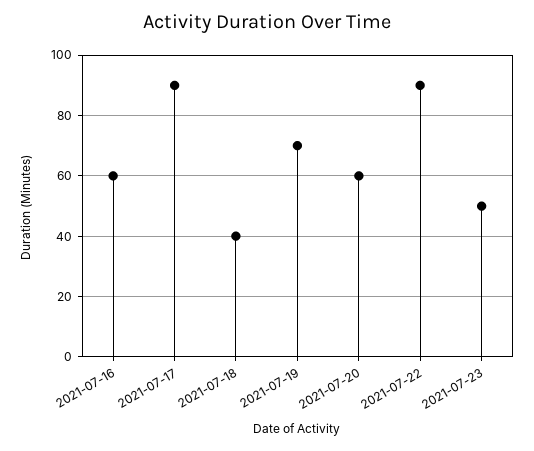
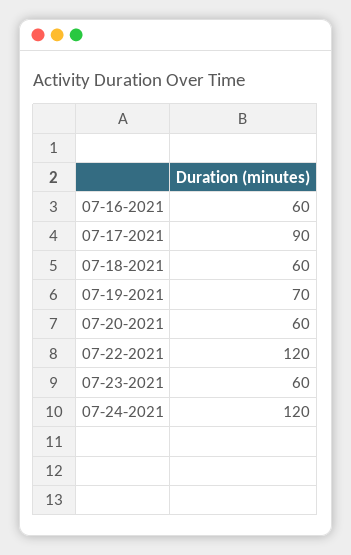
2021-07-18: 40 -> 60
2021-07-22: 90 -> 120
2021-07-23: 50 -> 60
07-24-2021: none -> 120

